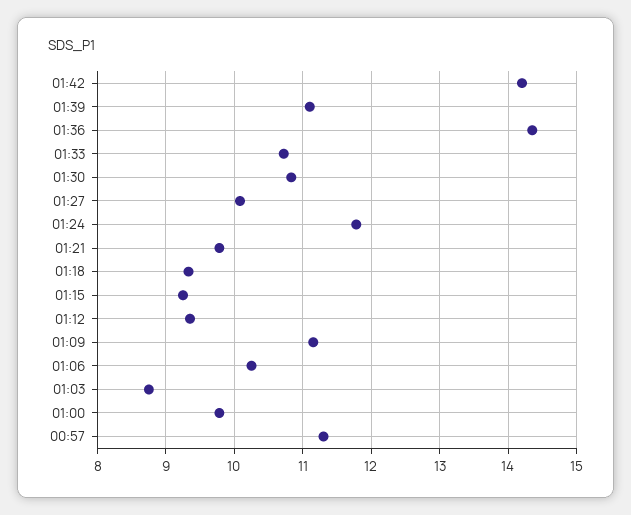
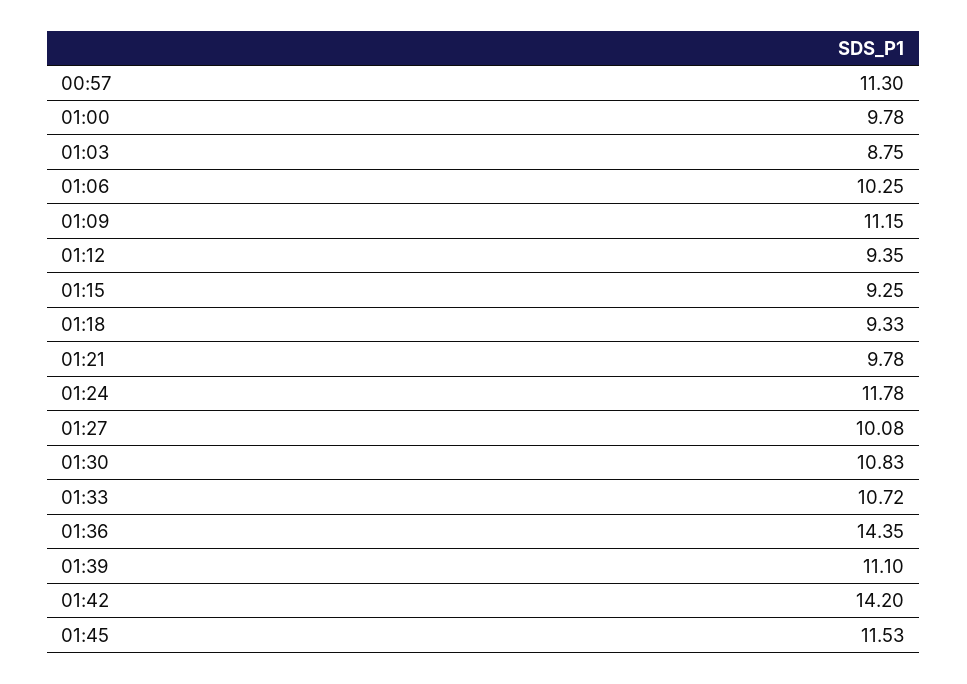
01:45: none -> 11.53

